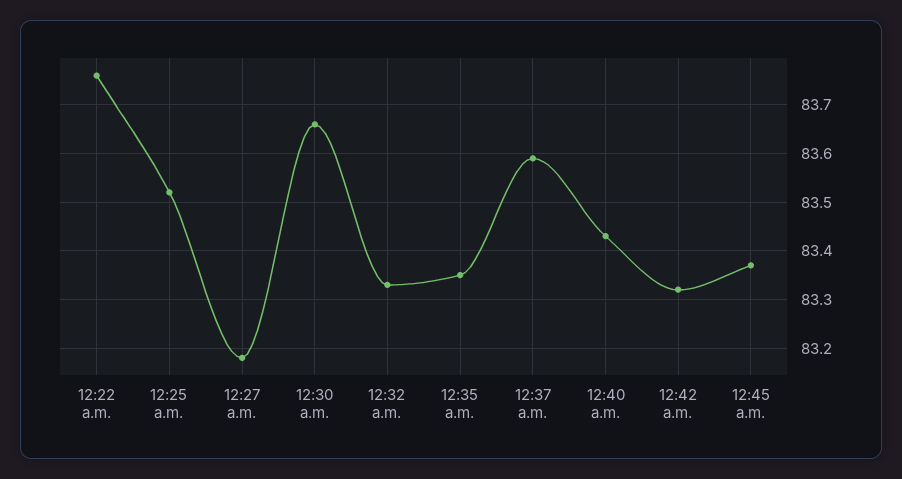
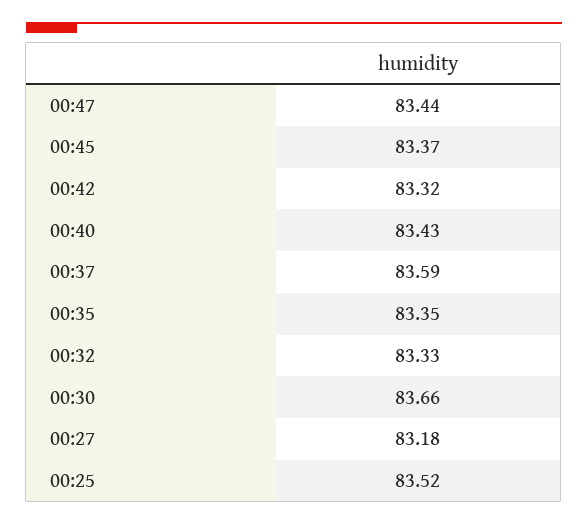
12:22 a.m.: 83.75 -> none
00:47: none -> 83.44

